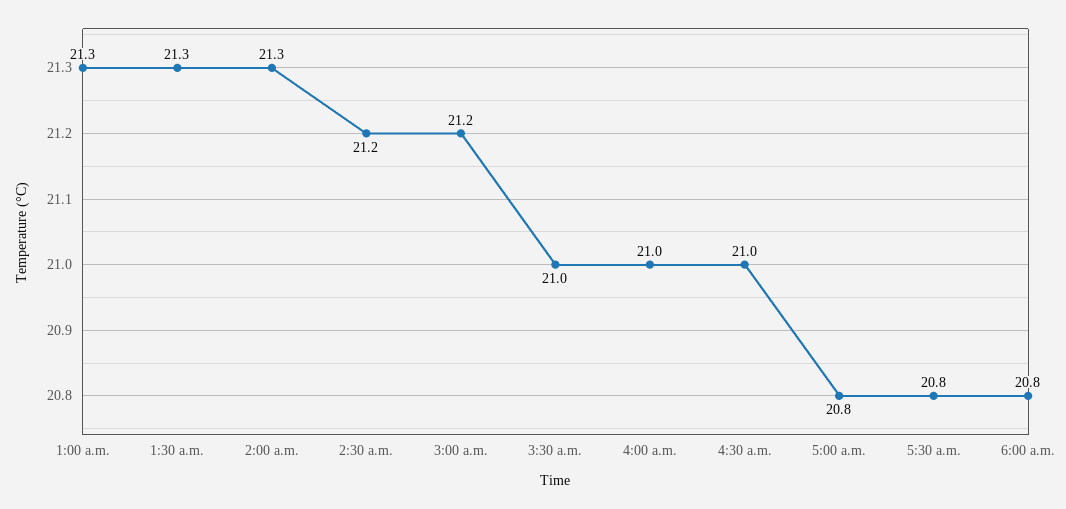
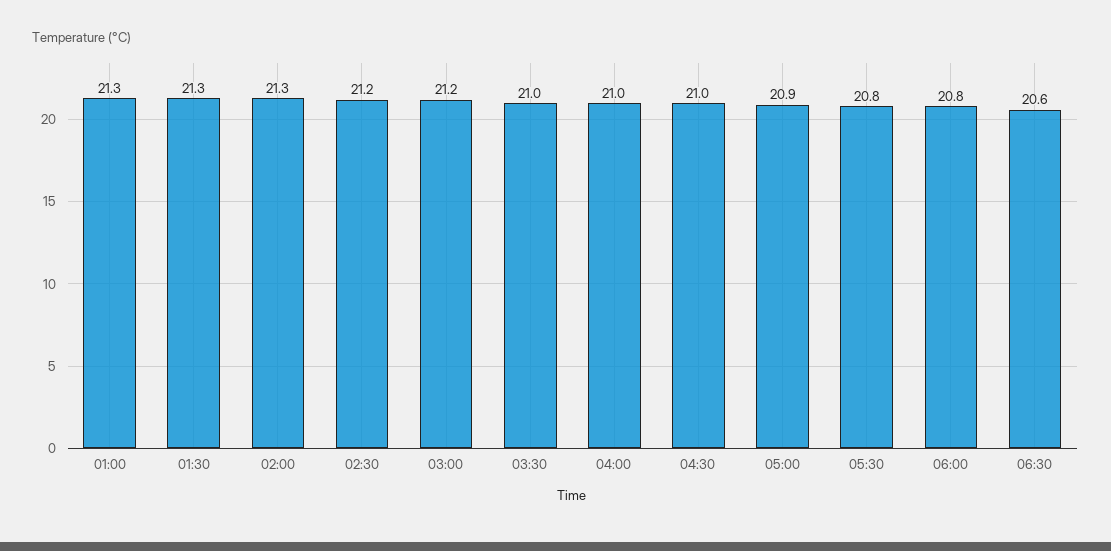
5:00 a.m.: 20.8 -> 20.9
06:30: none -> 20.6

